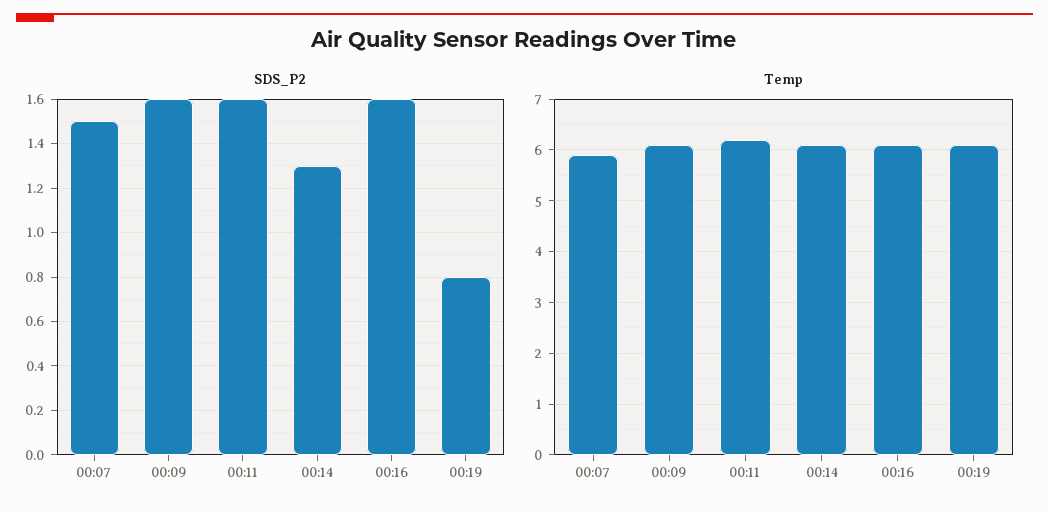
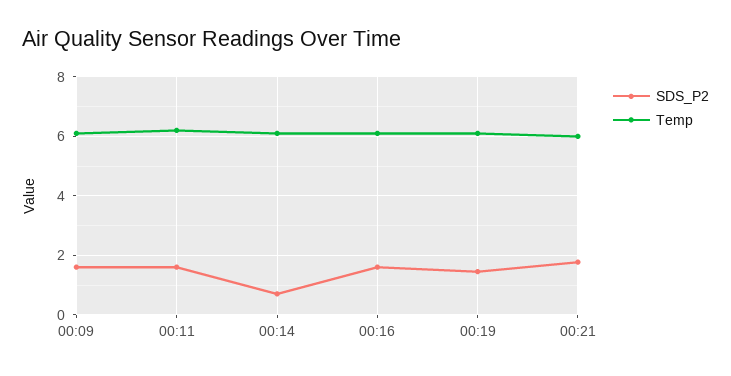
SDS_P2, 00:07: 1.5 -> none
SDS_P2, 00:14: 1.3 -> 0.75
SDS_P2, 00:19: 0.8 -> 1.5
Temp, 00:07: 6 -> none
SDS_P2, 00:21: none -> 1.75
Temp, 00:21: none -> 6

